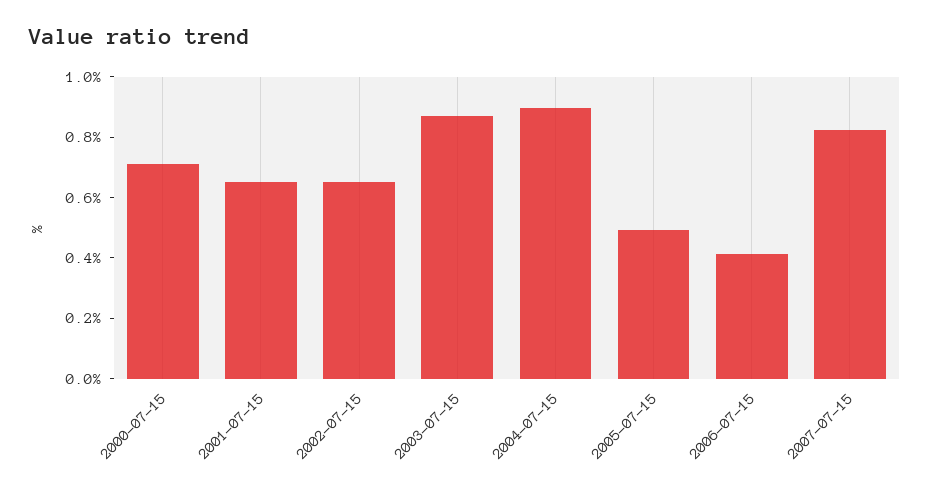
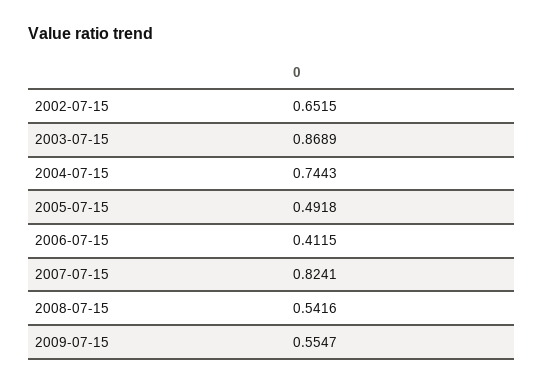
2000-07-15: 0.7 -> none
2001-07-15: 0.65 -> none
2004-07-15: 0.9 -> 0.7443
2008-07-15: none -> 0.5416
2009-07-15: none -> 0.5547

